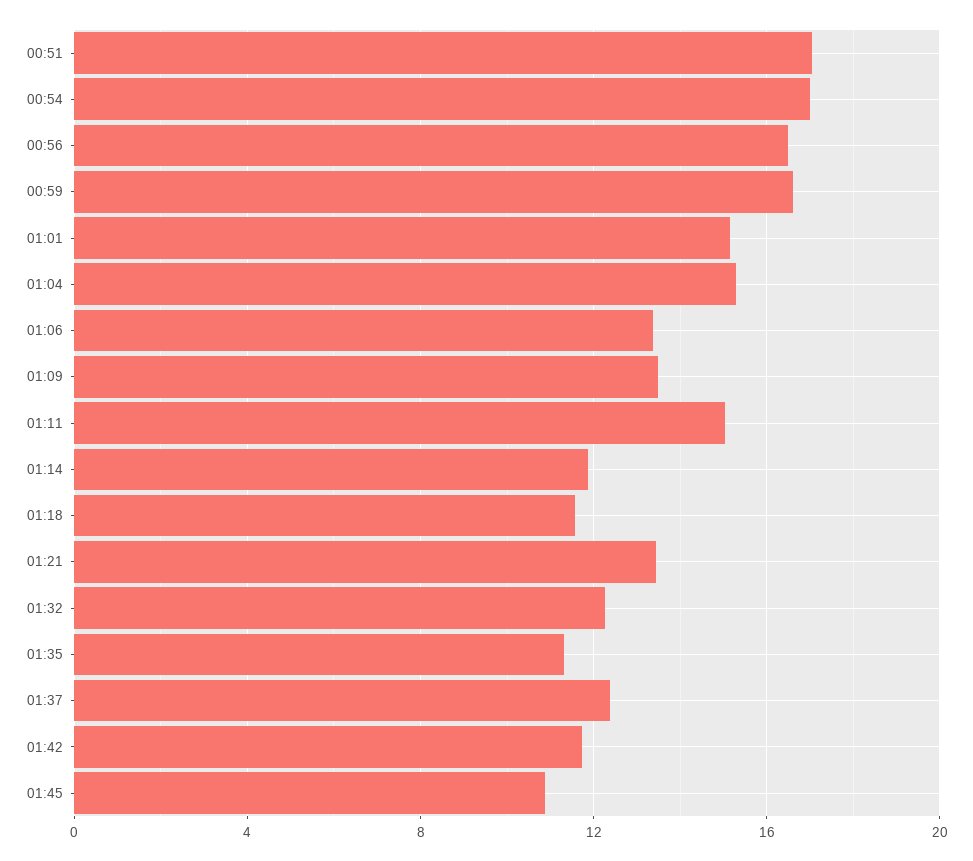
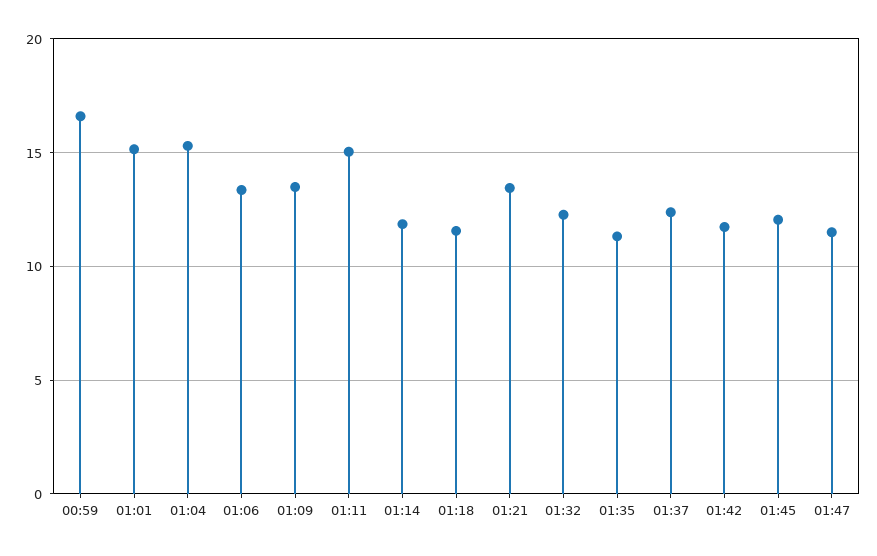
00:51: 17 -> none
00:54: 17 -> none
00:56: 16.5 -> none
01:45: 11 -> 12
01:47: none -> 11.5

